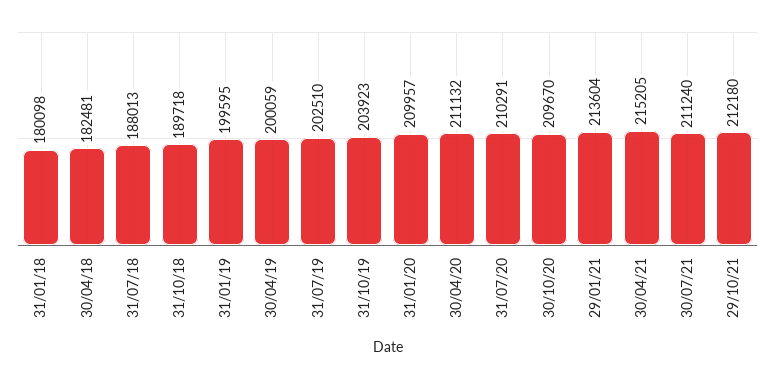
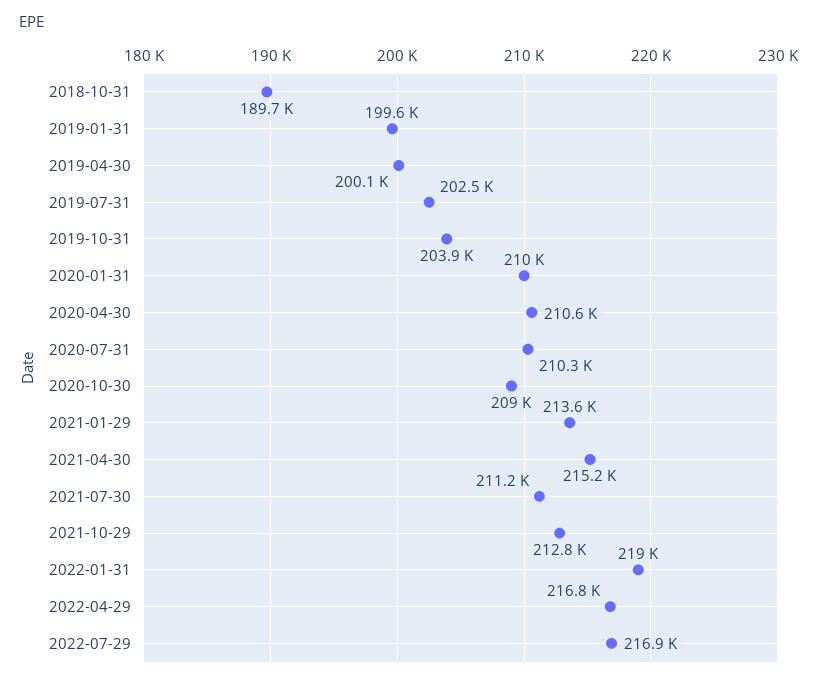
31/01/18: 180098 -> none
30/04/18: 182481 -> none
31/07/18: 188013 -> none
30/04/20: 211132 -> 210600
30/10/20: 209670 -> 209000
29/10/21: 212180 -> 212800
2022-01-31: none -> 219000
2022-04-29: none -> 216800
2022-07-29: none -> 216900

